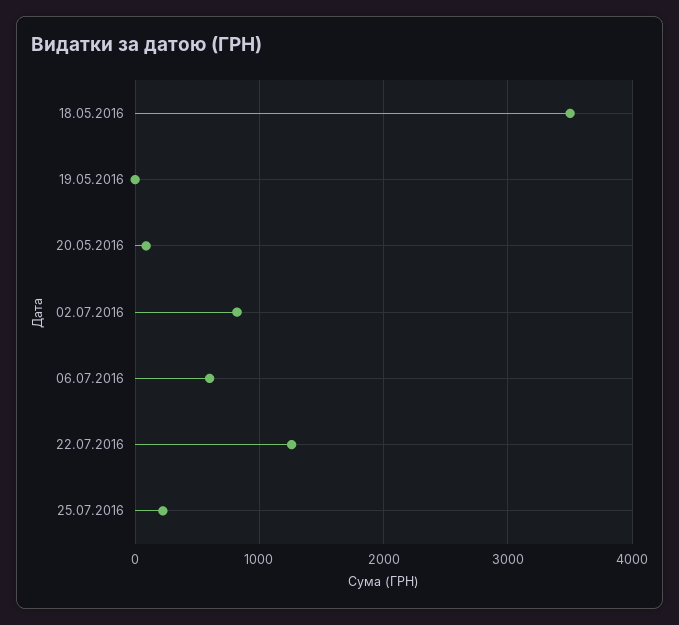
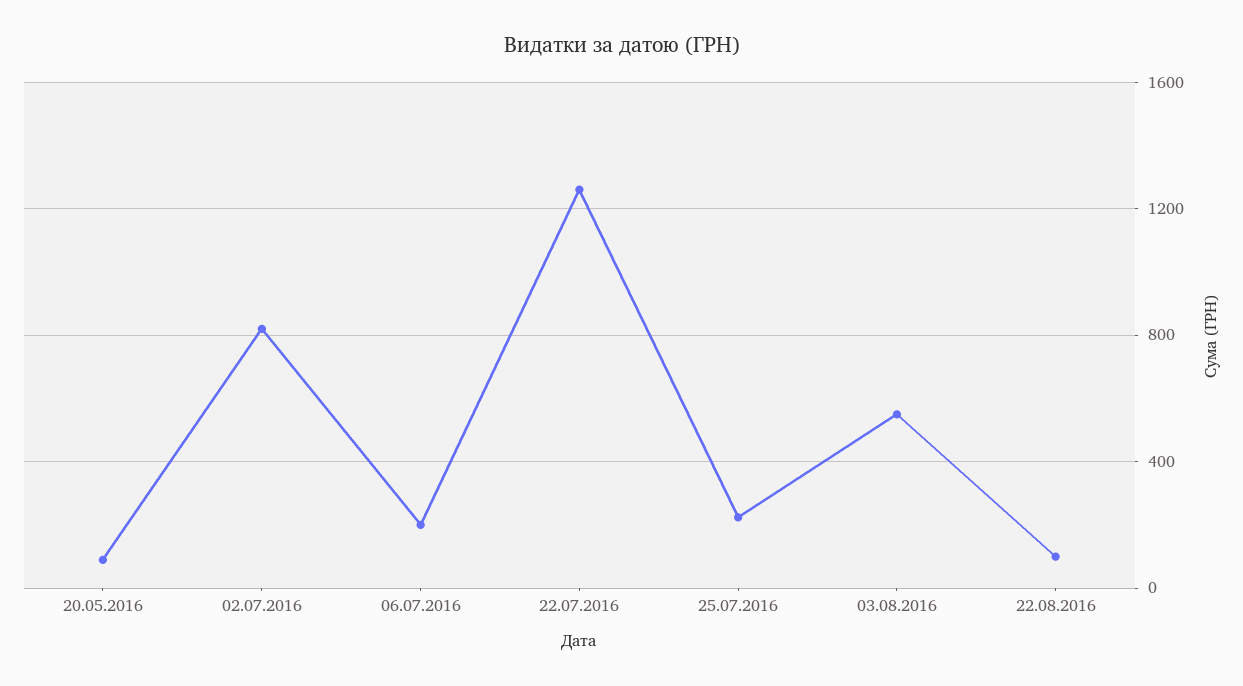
18.05.2016: 3500 -> none
19.05.2016: 0 -> none
06.07.2016: 600 -> 200
03.08.2016: none -> 550
22.08.2016: none -> 100

